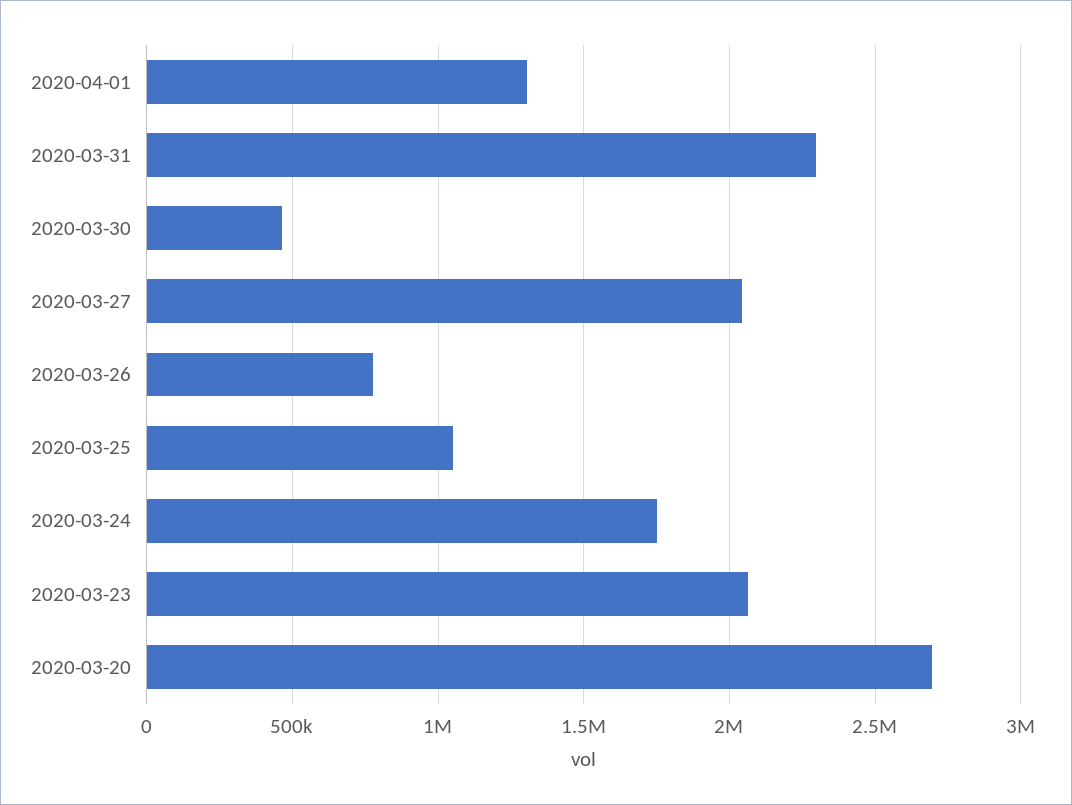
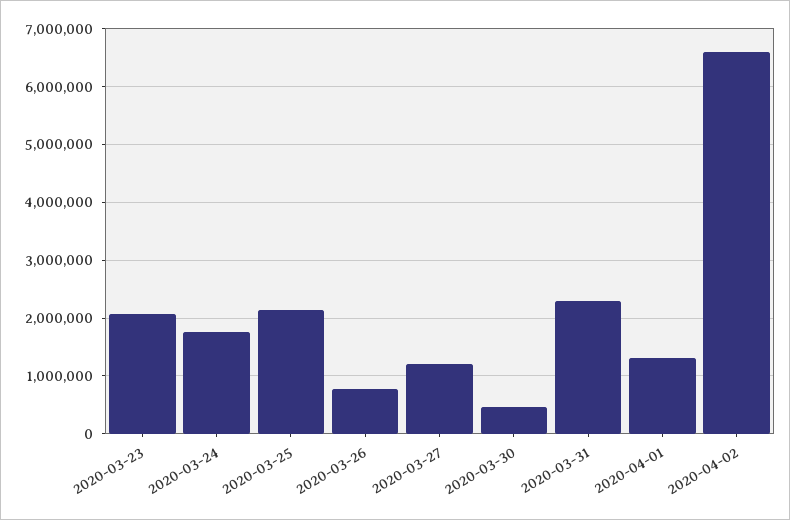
2020-03-27: 2050000 -> 1200000
2020-03-25: 1050000 -> 2200000
2020-03-20: 2700000 -> none
2020-04-02: none -> 6600000

